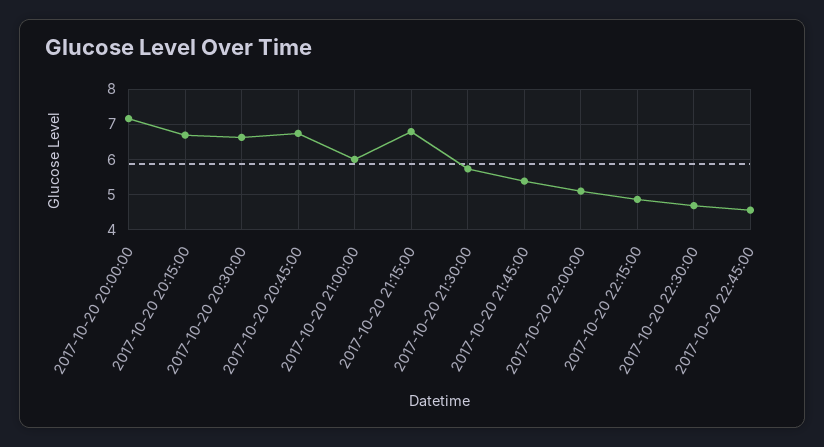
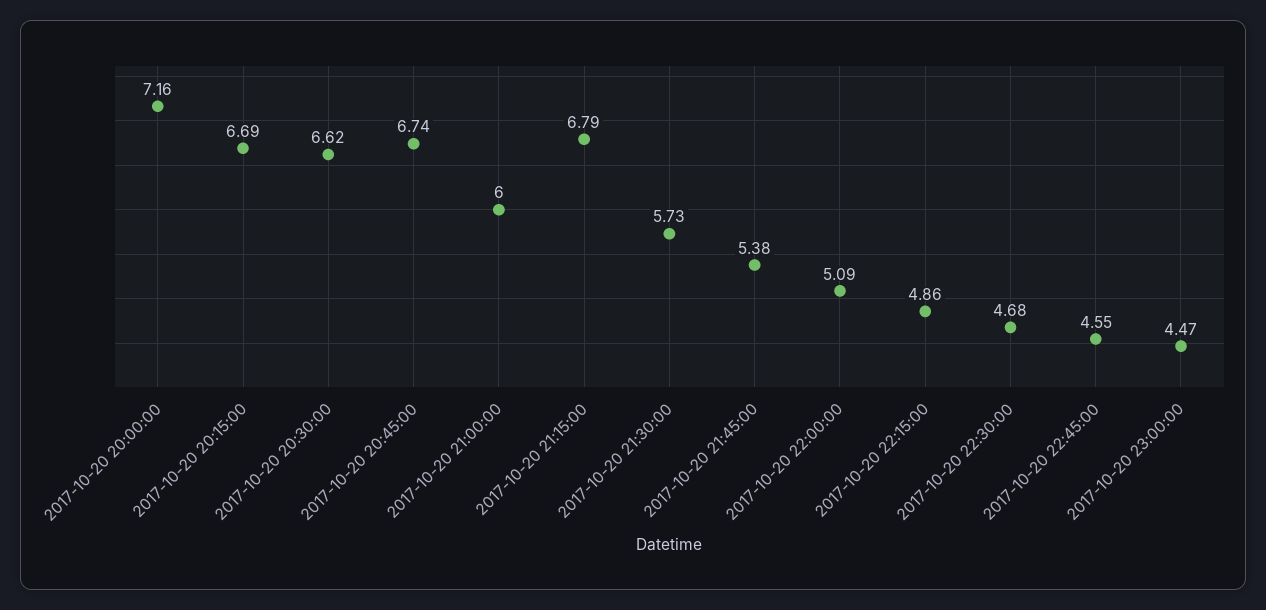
2017-10-20 23:00:00: none -> 4.47

